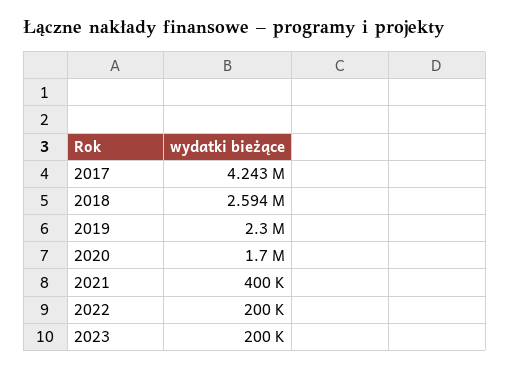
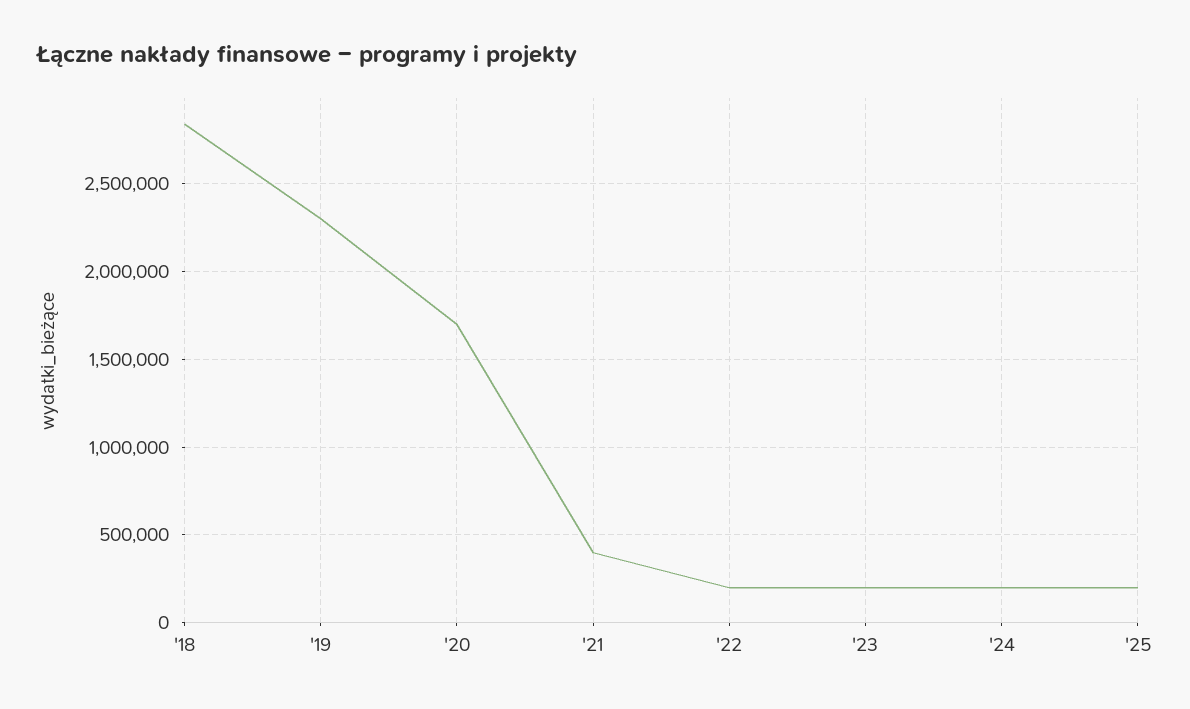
2017: 4243000 -> none
2018: 2594000 -> 2850000
'24: none -> 200000
'25: none -> 200000

